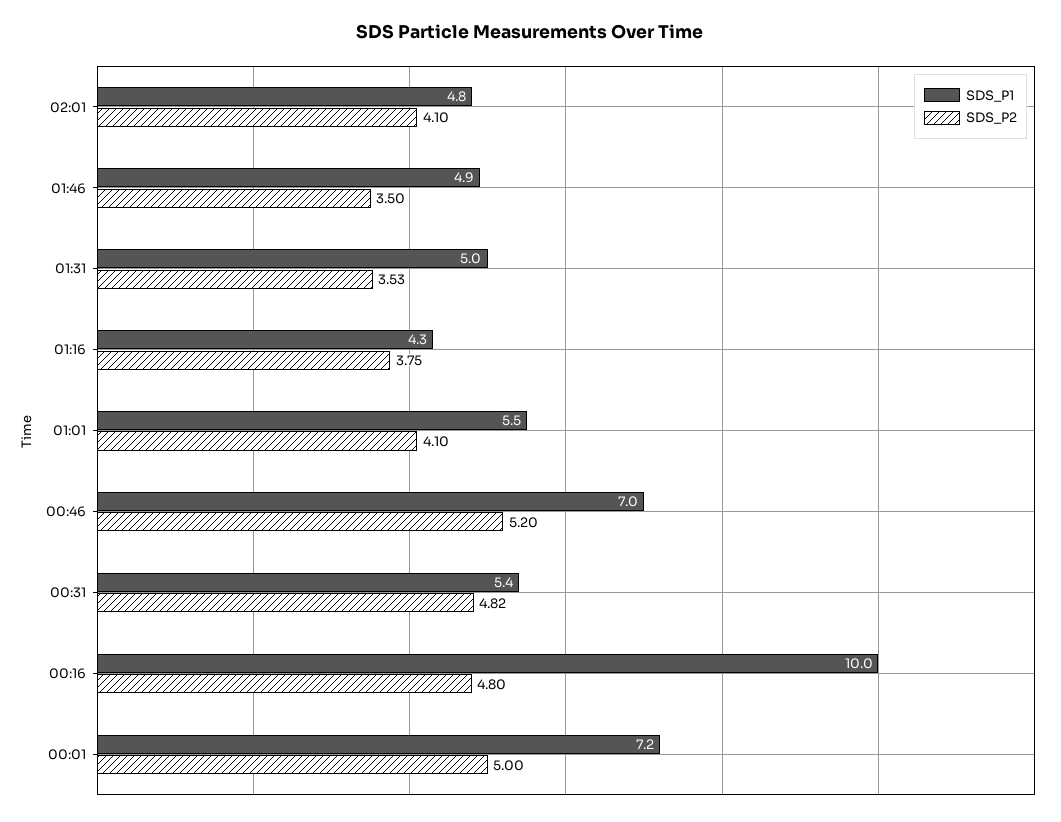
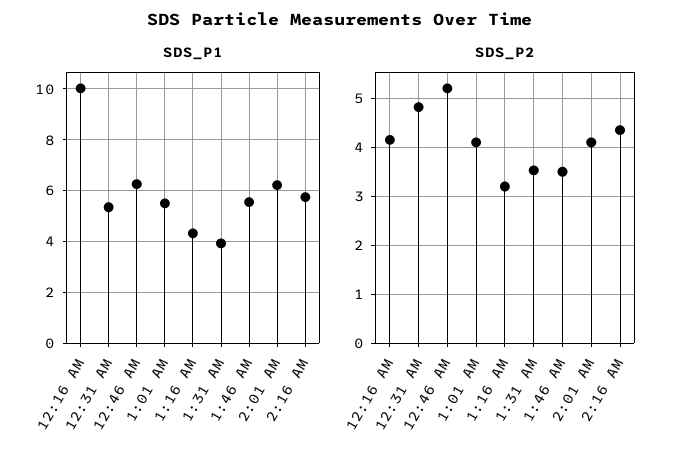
SDS_P1, 02:01: 4.8 -> 6.25
SDS_P1, 01:46: 4.9 -> 5.5
SDS_P1, 01:31: 5 -> 4
SDS_P2, 01:16: 3.75 -> 3.2
SDS_P1, 00:46: 7 -> 6.25
SDS_P2, 00:16: 4.8 -> 4.2
SDS_P1, 00:01: 7.2 -> none
SDS_P2, 00:01: 5 -> none
SDS_P1, 2:16 AM: none -> 5.75
SDS_P2, 2:16 AM: none -> 4.4

